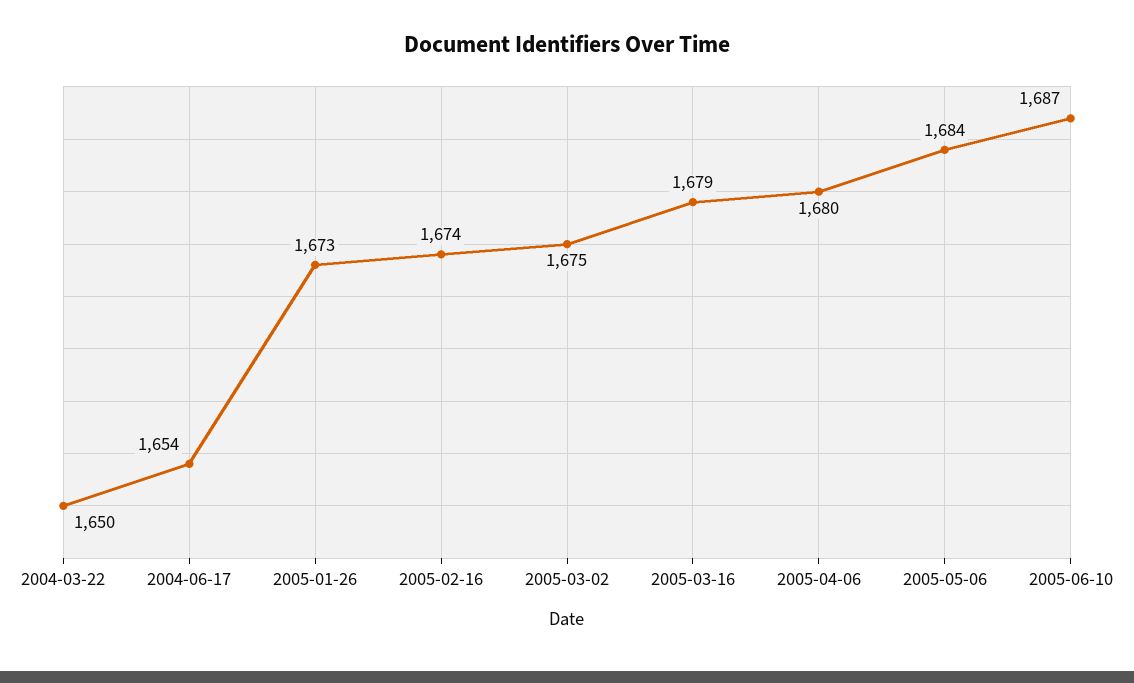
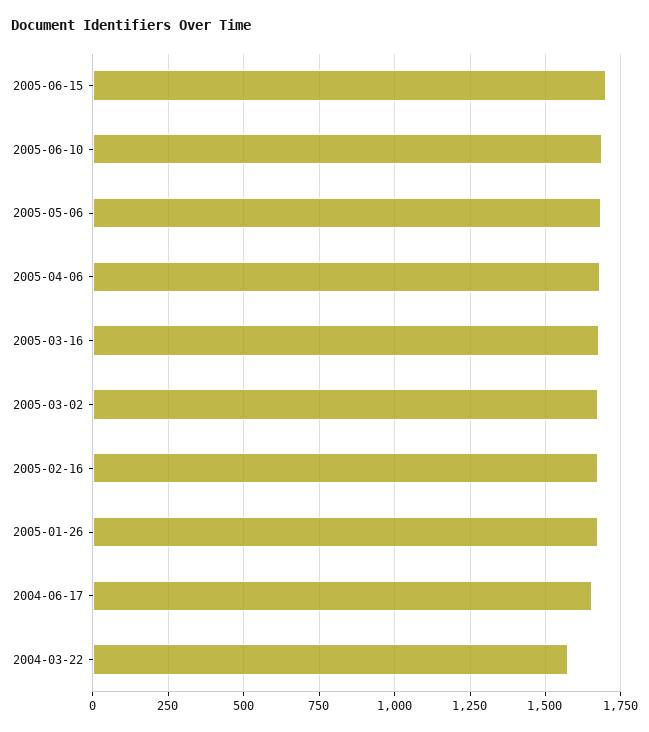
2004-03-22: 1650 -> 1575
2005-06-15: none -> 1700

